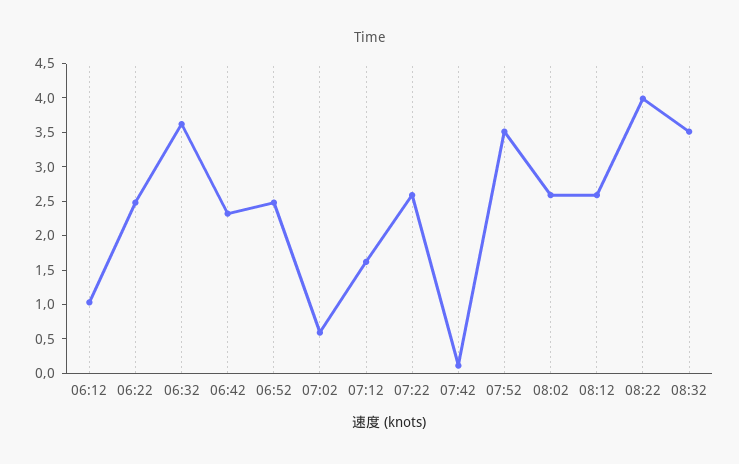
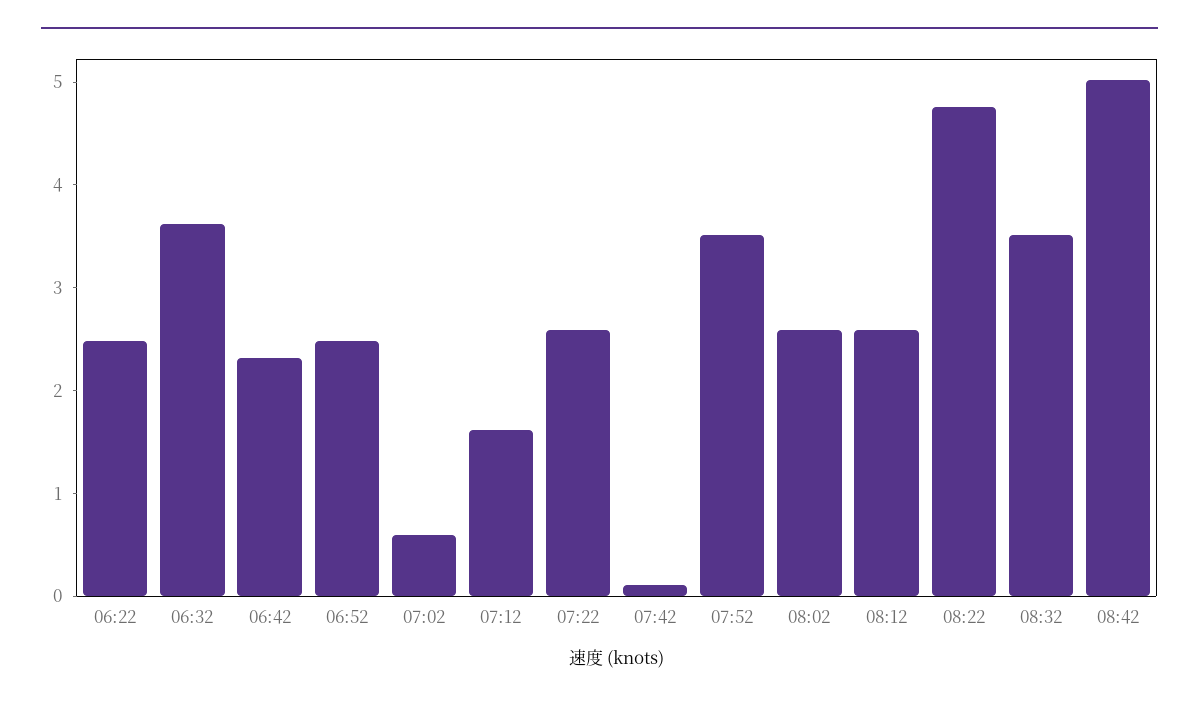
06:12: 1 -> none
08:22: 4 -> 4.8
08:42: none -> 5

